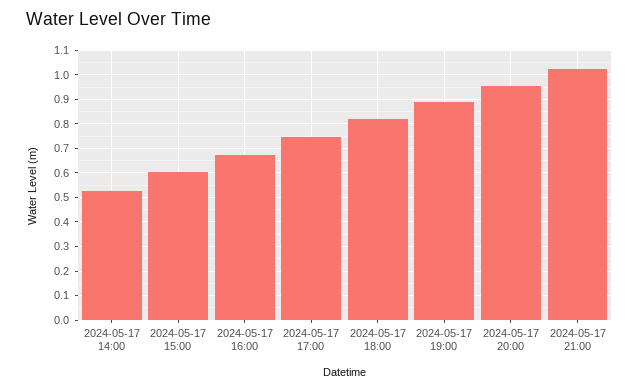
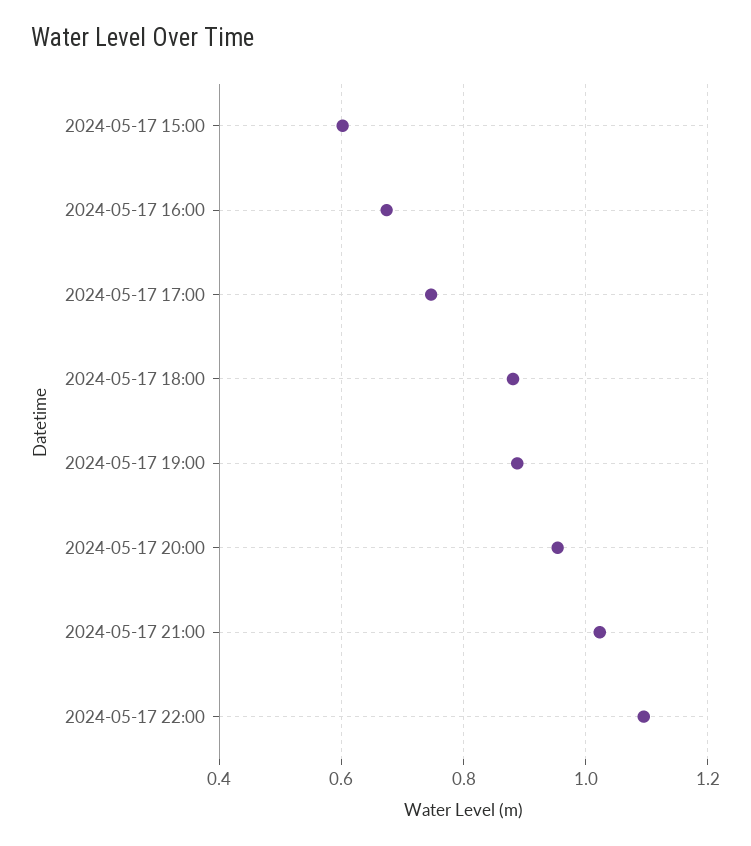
2024-05-17 14:00: 0.525 -> none
2024-05-17 18:00: 0.825 -> 0.88
2024-05-17 22:00: none -> 1.1

